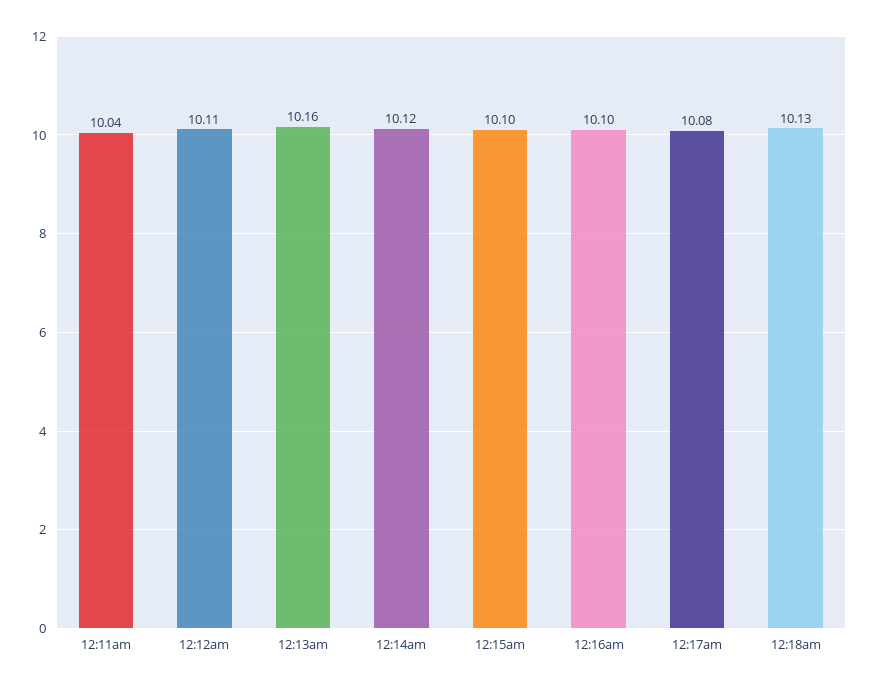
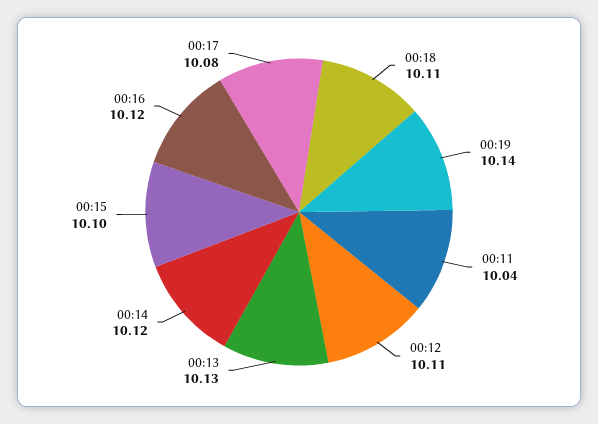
12:13am: 10.16 -> 10.13
12:16am: 10.1 -> 10.12
12:18am: 10.13 -> 10.11
00:19: none -> 10.14

